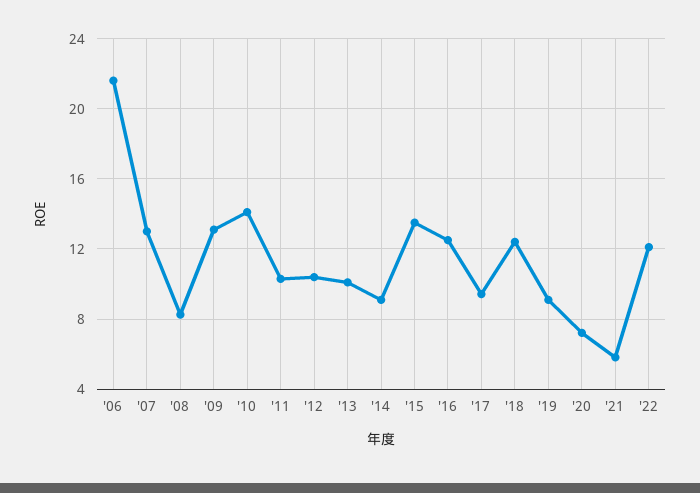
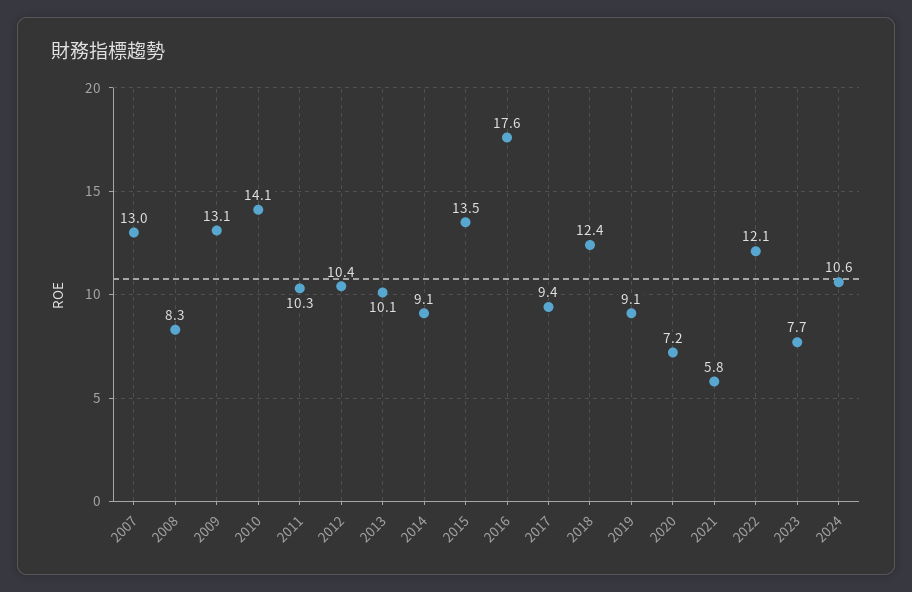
'06: 21.5 -> none
'16: 12.5 -> 17.6
2023: none -> 7.7
2024: none -> 10.6

